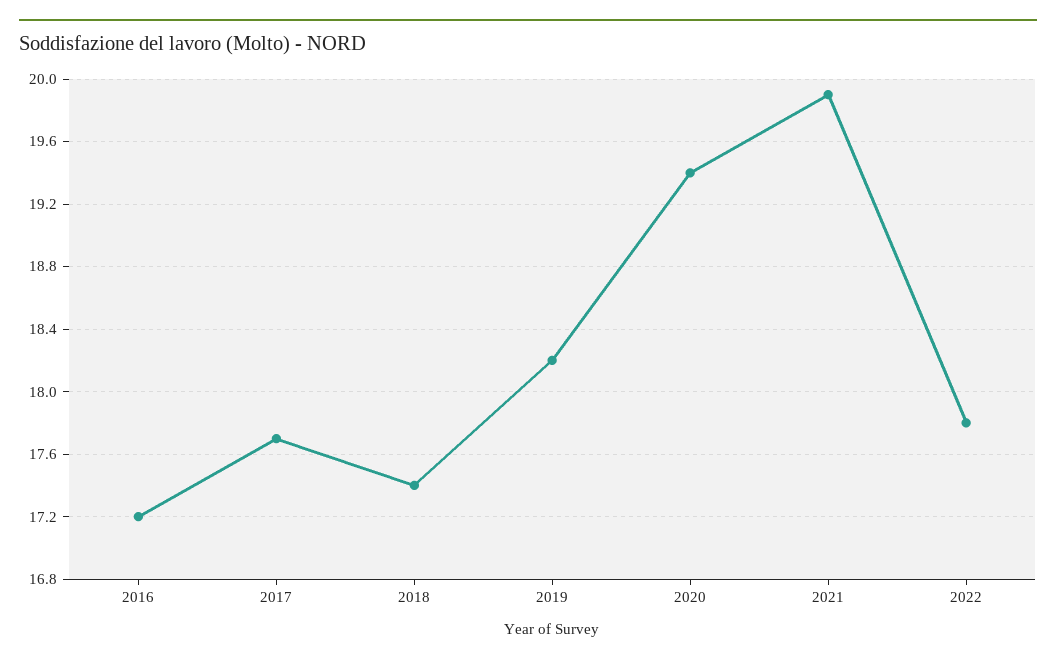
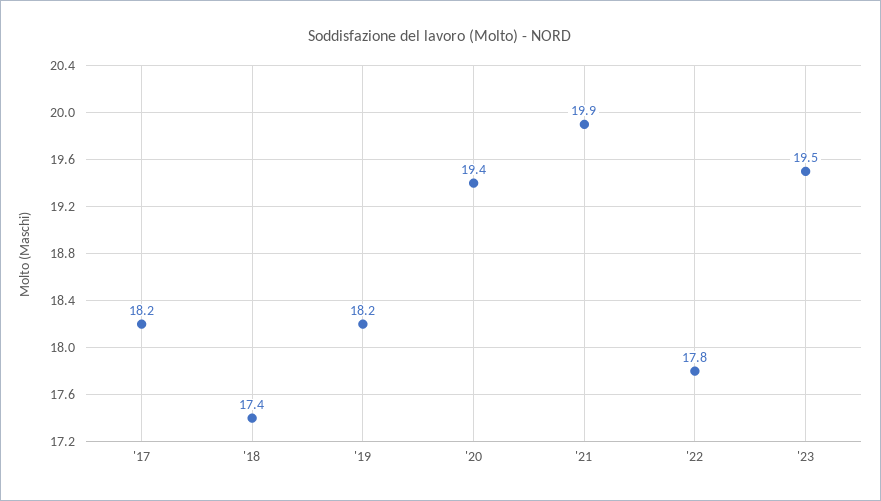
2016: 17.2 -> none
2017: 17.7 -> 18.2
'23: none -> 19.5

